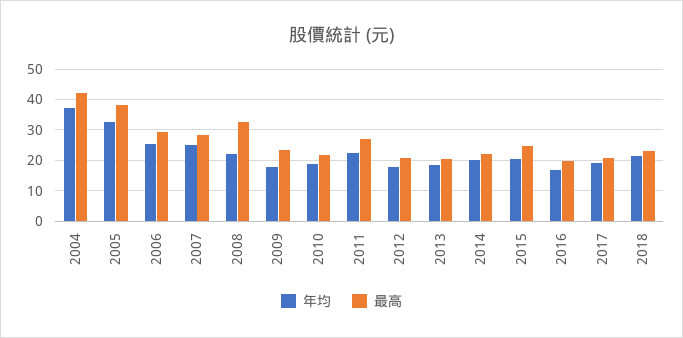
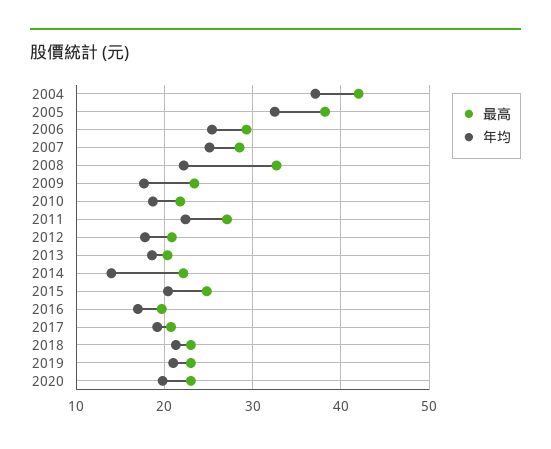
年均, 2014: 20 -> 14
最高, 2019: none -> 23
年均, 2019: none -> 21
最高, 2020: none -> 23
年均, 2020: none -> 20

